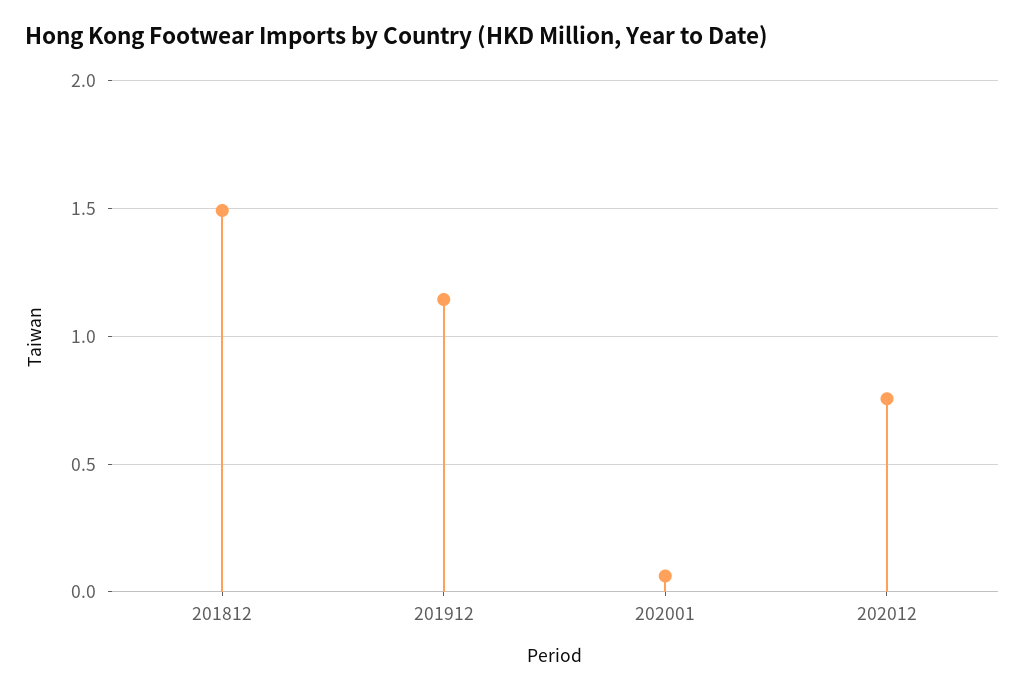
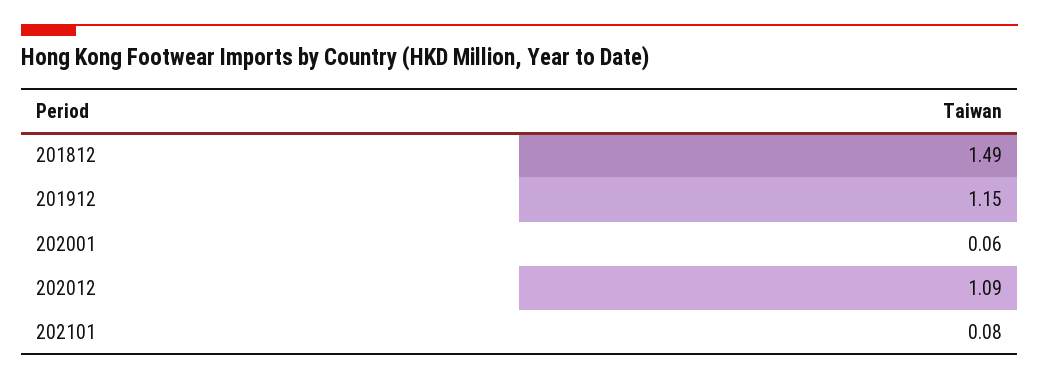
202012: 0.75 -> 1.09
202101: none -> 0.08

